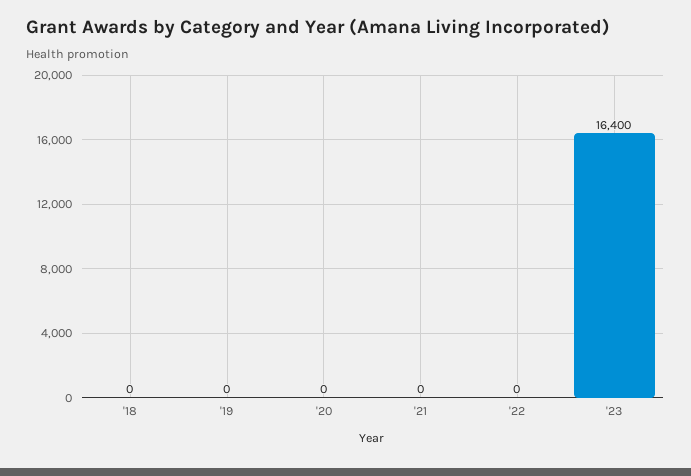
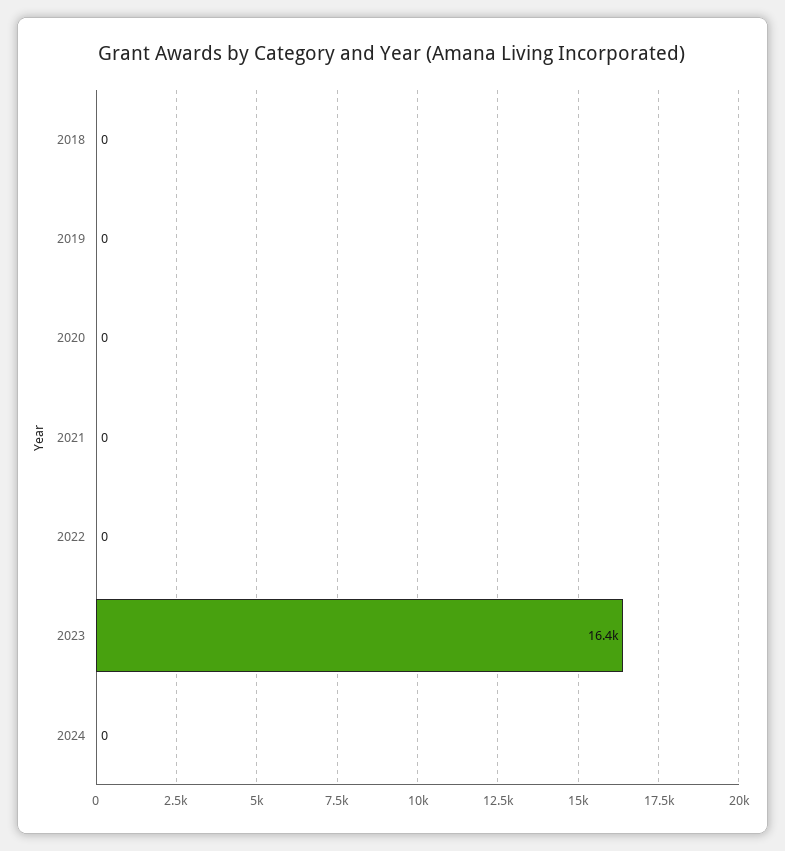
2024: none -> 0

